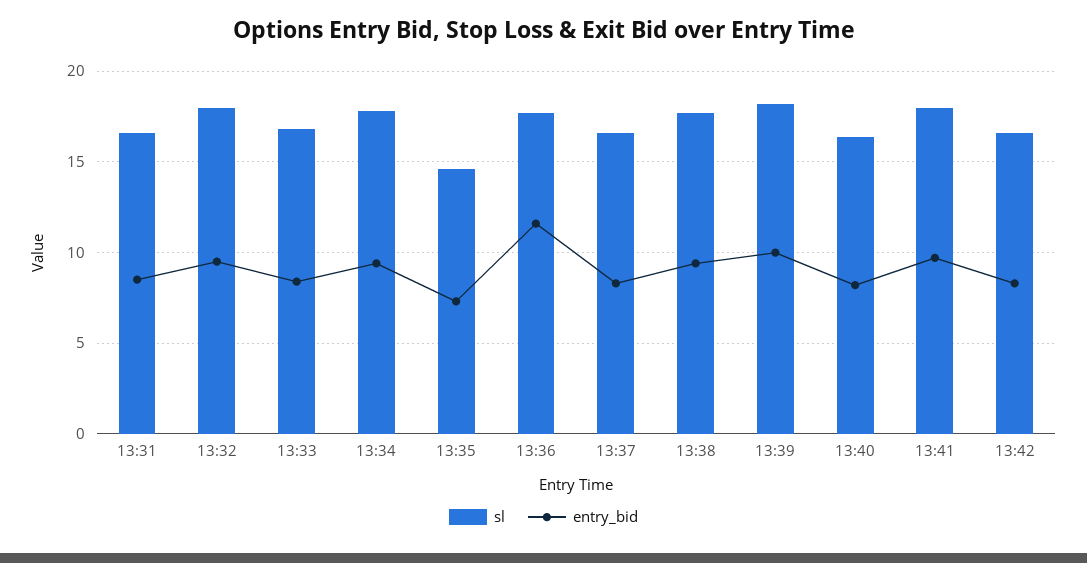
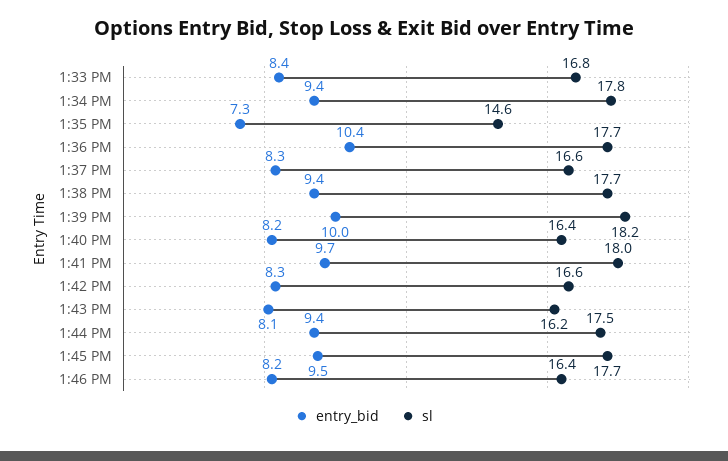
sl, 13:31: 16.5 -> none
entry_bid, 13:31: 8.5 -> none
sl, 13:32: 18 -> none
entry_bid, 13:32: 9.5 -> none
entry_bid, 13:36: 11.5 -> 10.4
entry_bid, 1:43 PM: none -> 8.1
sl, 1:43 PM: none -> 16.2
entry_bid, 1:44 PM: none -> 9.4
sl, 1:44 PM: none -> 17.5
entry_bid, 1:45 PM: none -> 9.5
sl, 1:45 PM: none -> 17.7
entry_bid, 1:46 PM: none -> 8.2
sl, 1:46 PM: none -> 16.4

